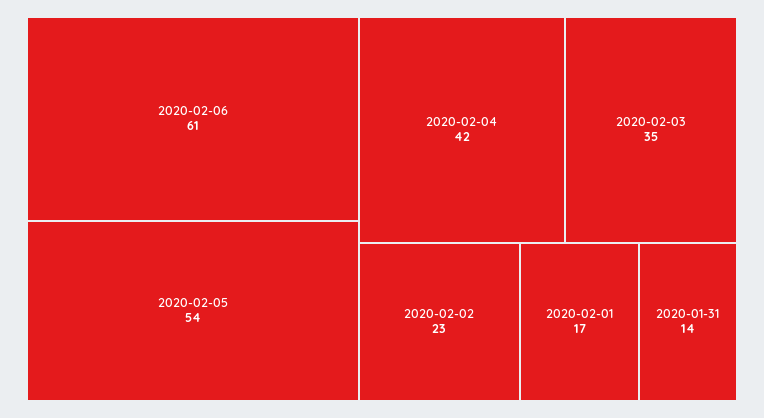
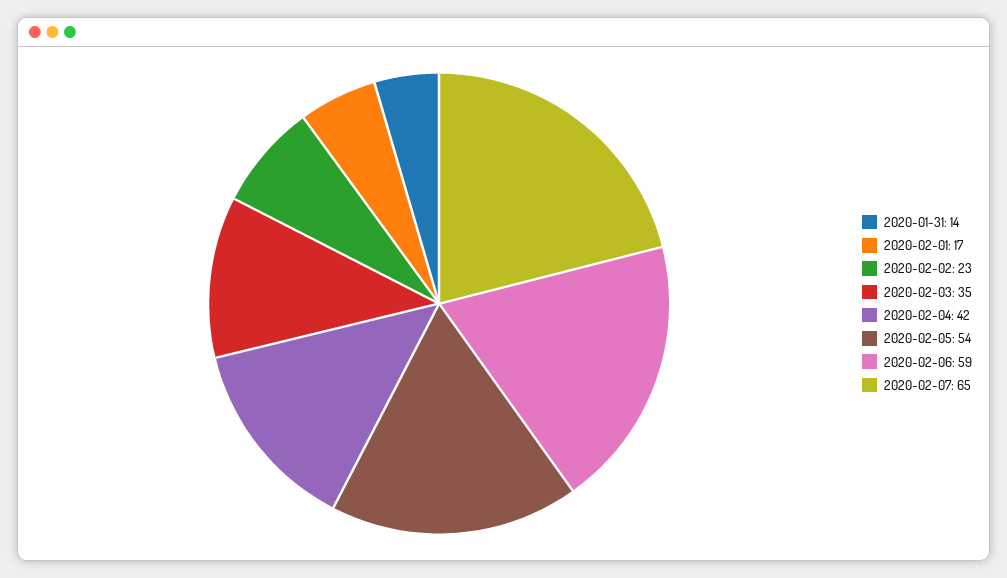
2020-02-06: 61 -> 59
2020-02-07: none -> 65

